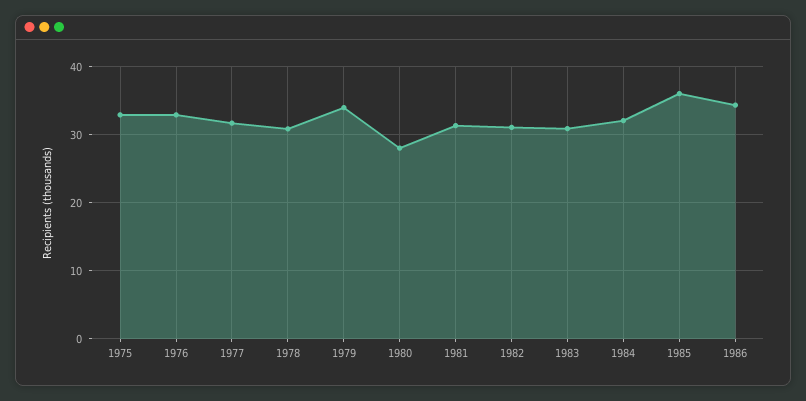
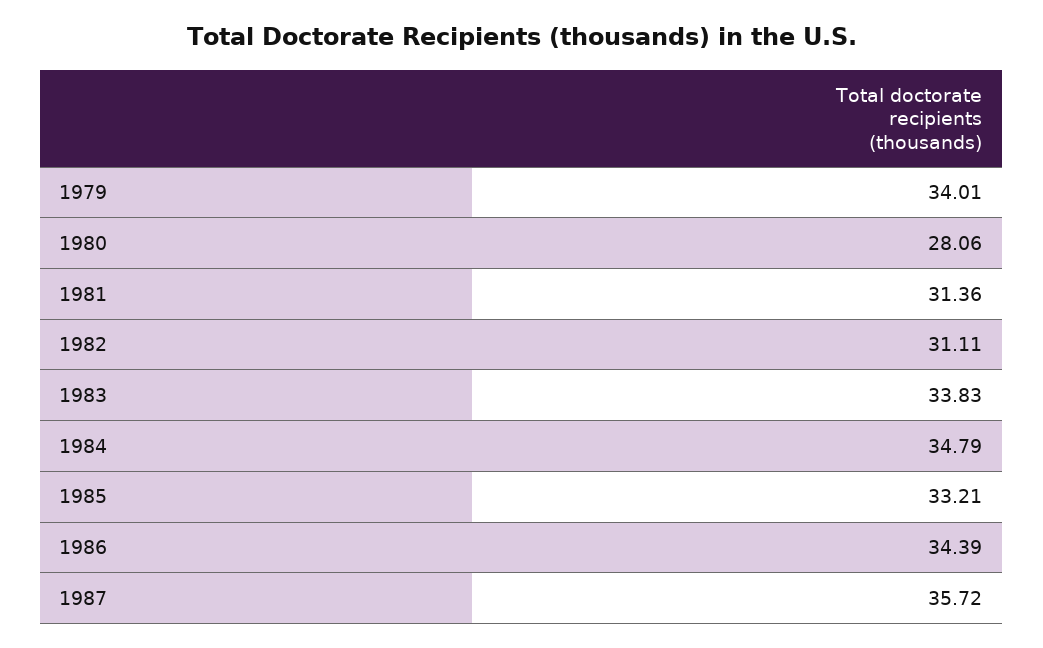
1975: 33 -> none
1976: 33 -> none
1977: 32 -> none
1978: 31 -> none
1983: 31 -> 33.83
1984: 32 -> 34.79
1985: 36 -> 33.21
1987: none -> 35.72

